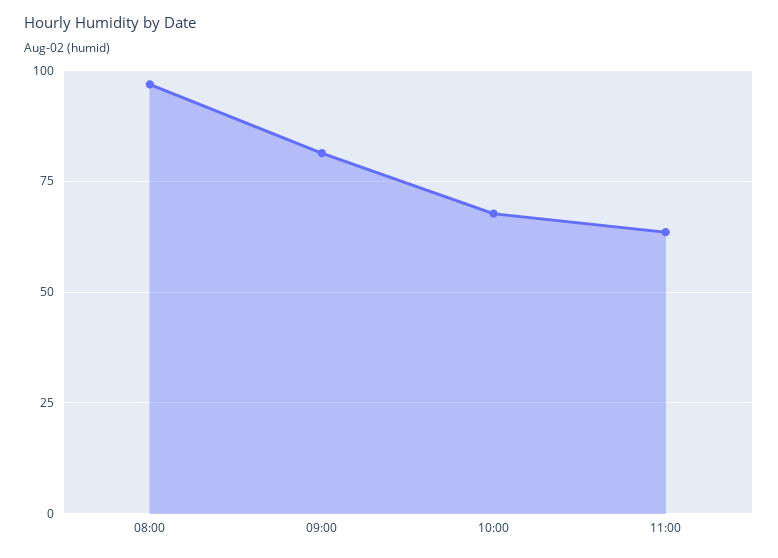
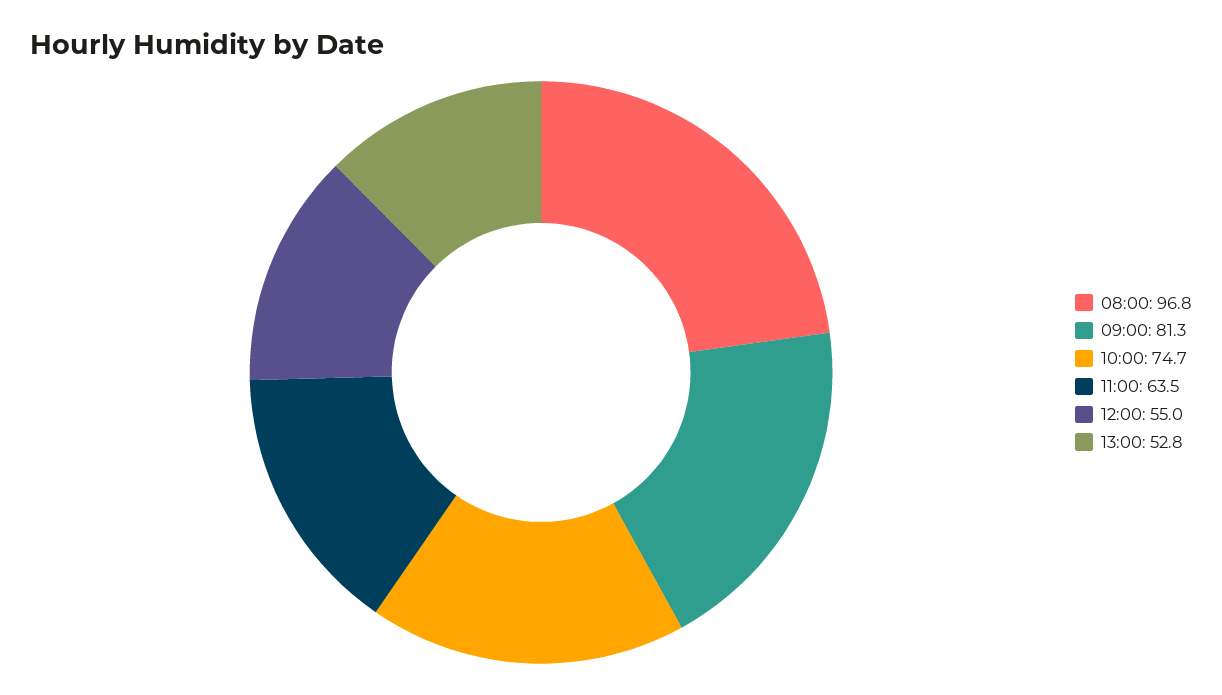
10:00: 67.5 -> 74.7
12:00: none -> 55
13:00: none -> 52.8

